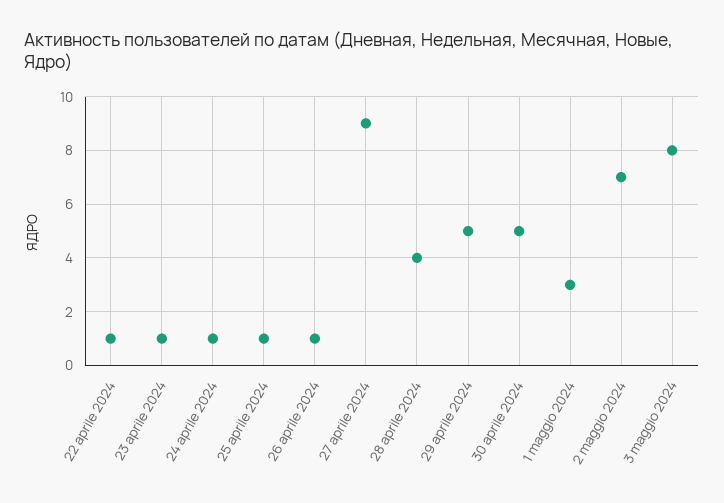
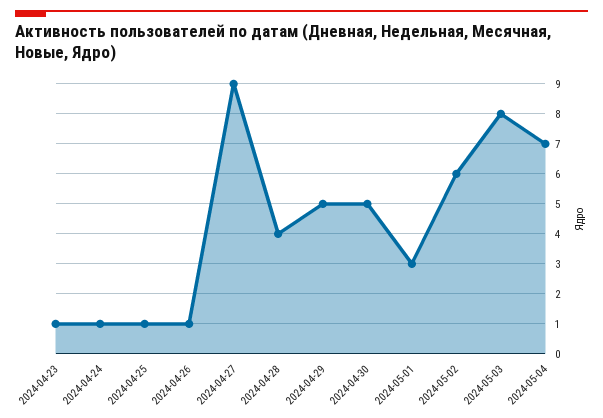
22 aprile 2024: 1 -> none
2 maggio 2024: 7 -> 6
2024-05-04: none -> 7

